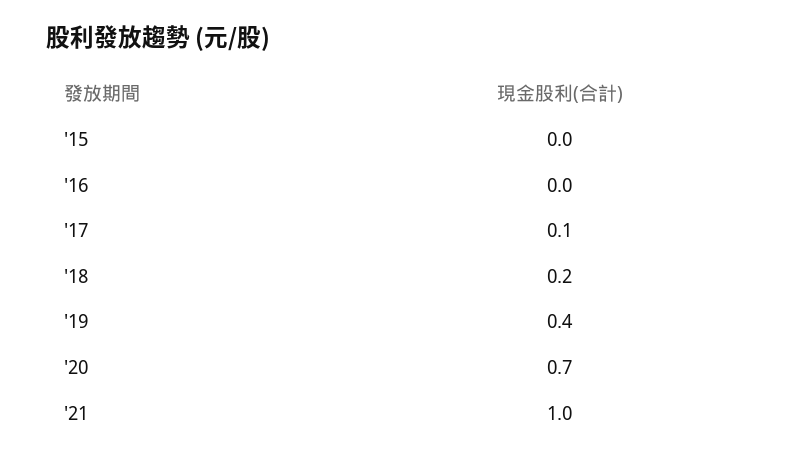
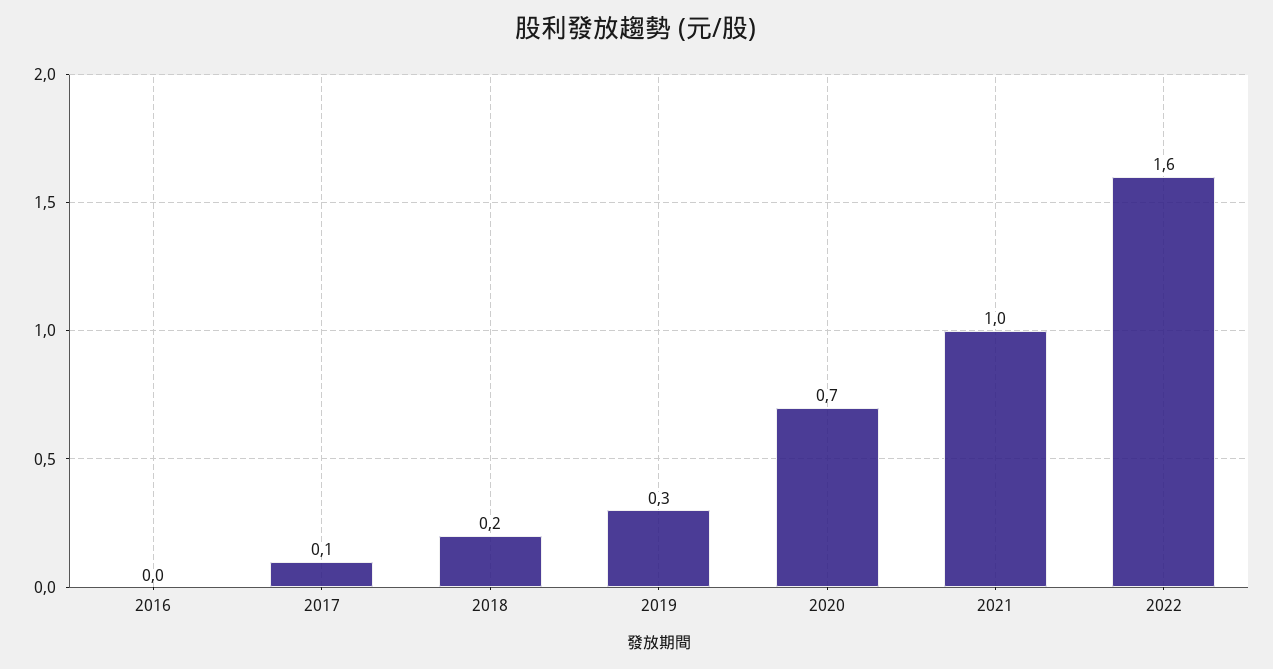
'15: 0 -> none
'19: 0.4 -> 0.3
2022: none -> 1.6

